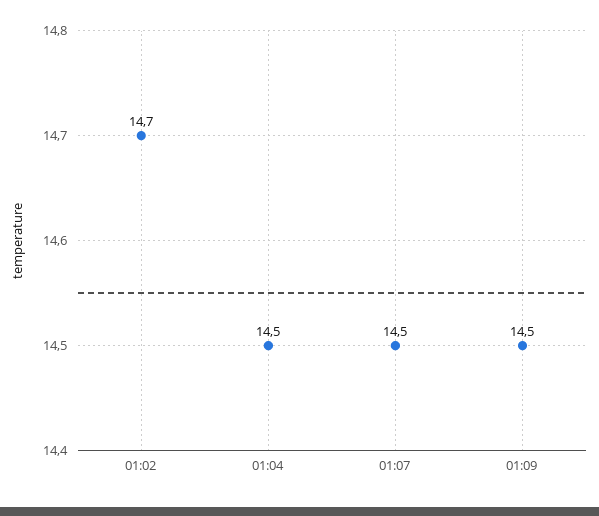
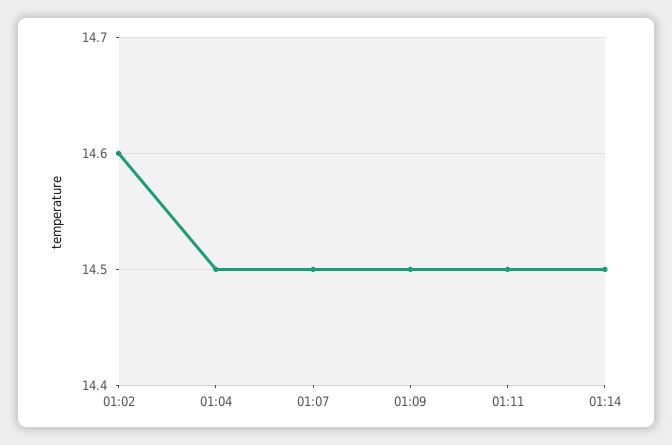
01:02: 14.7 -> 14.6
01:11: none -> 14.5
01:14: none -> 14.5

